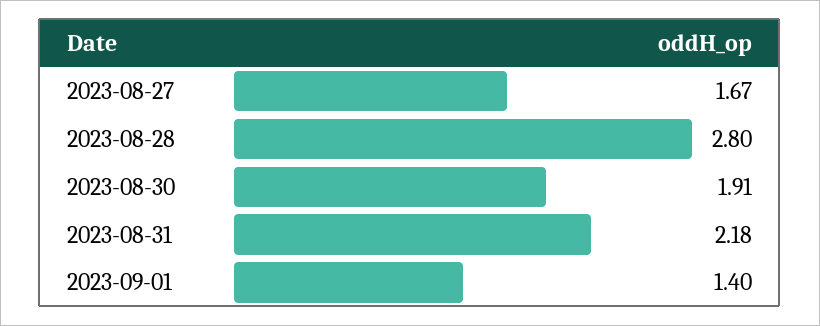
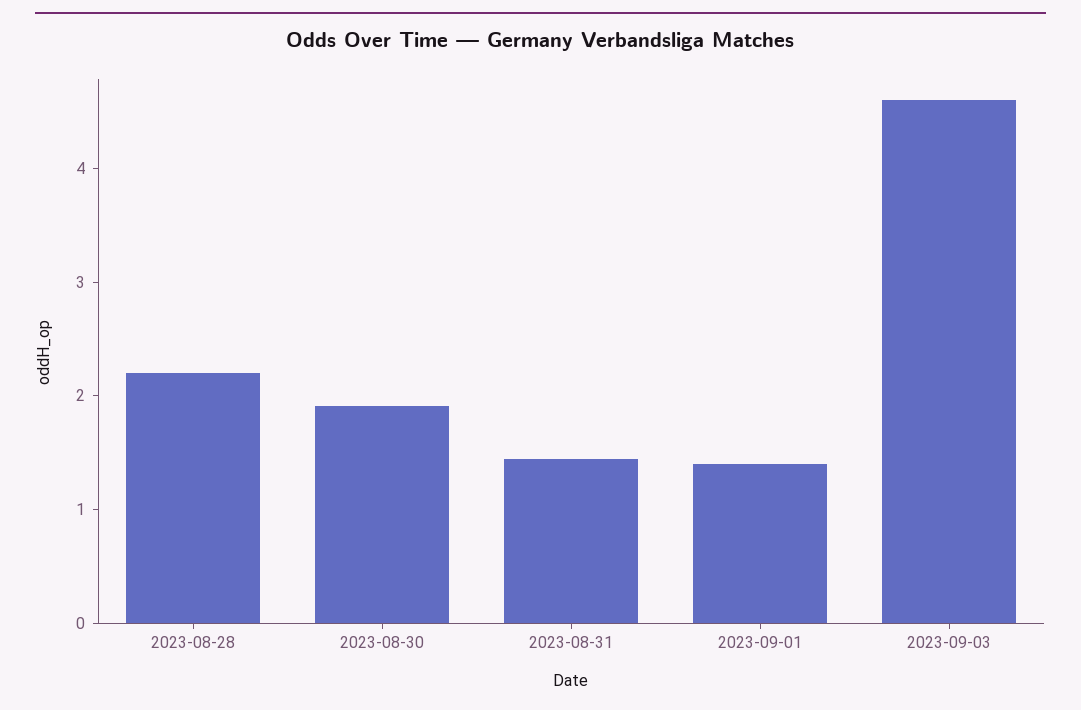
2023-08-27: 1.67 -> none
2023-08-28: 2.8 -> 2.2
2023-08-31: 2.18 -> 1.4
2023-09-03: none -> 4.6

